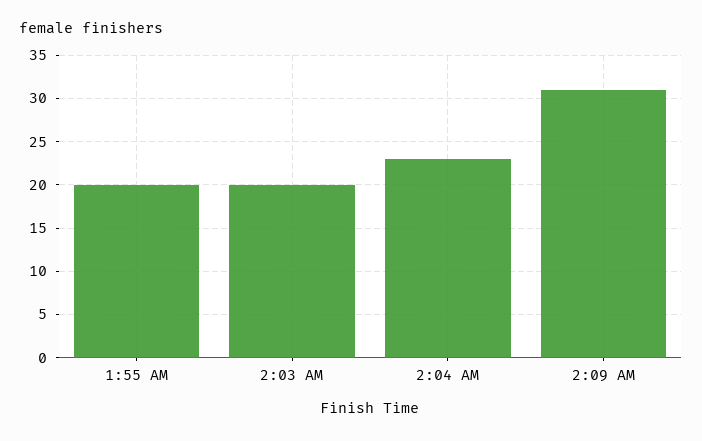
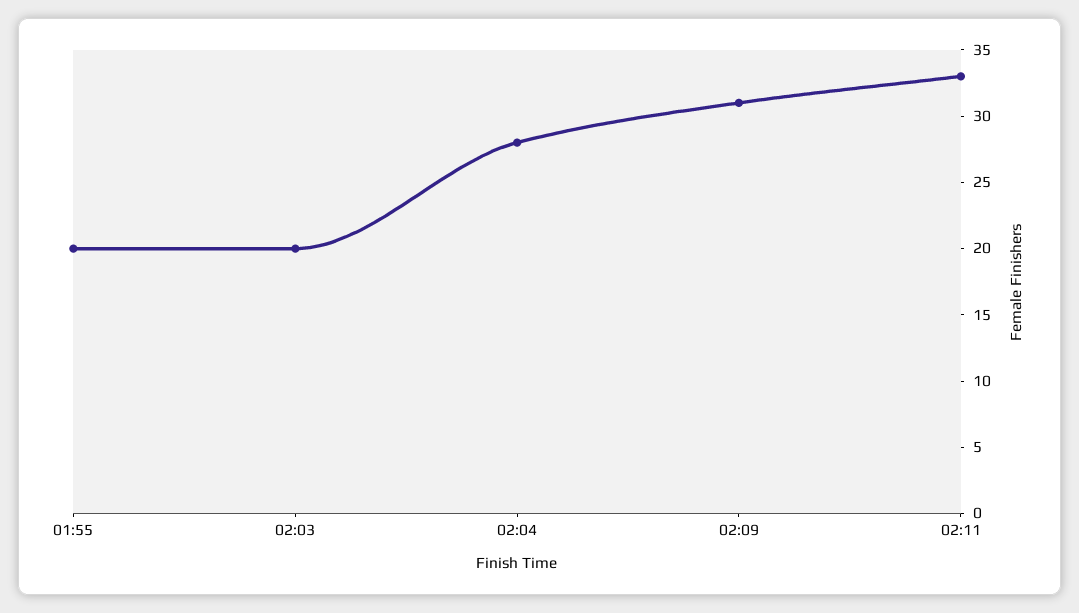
2:04 AM: 23 -> 28
02:11: none -> 33

